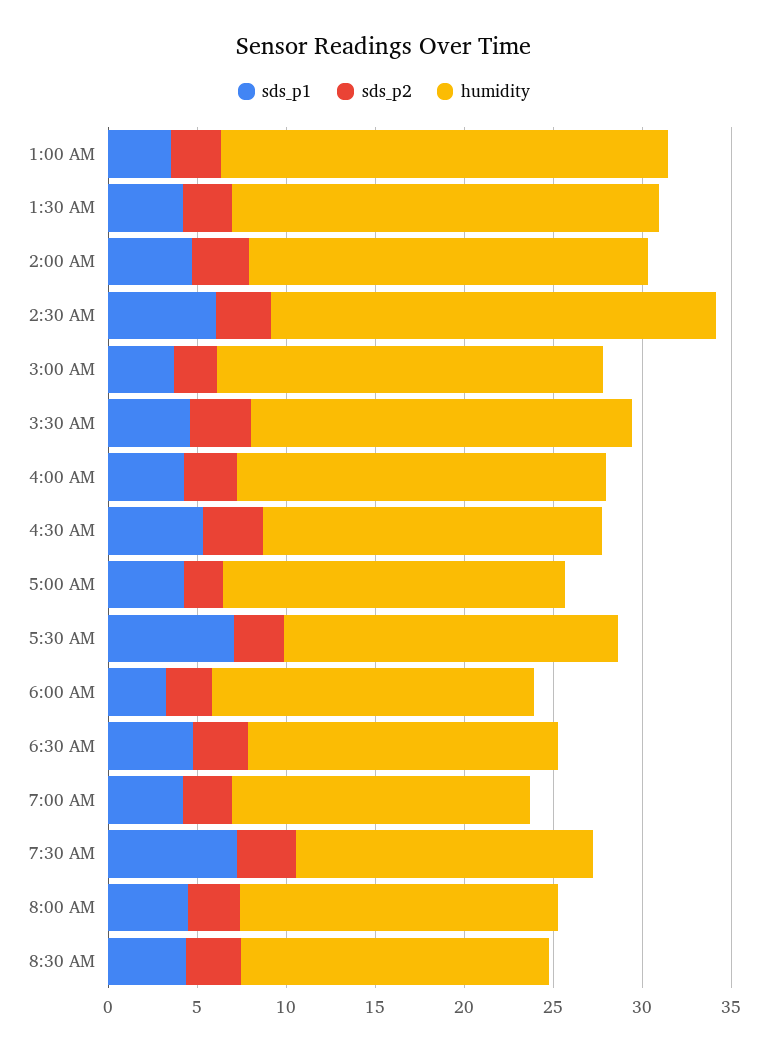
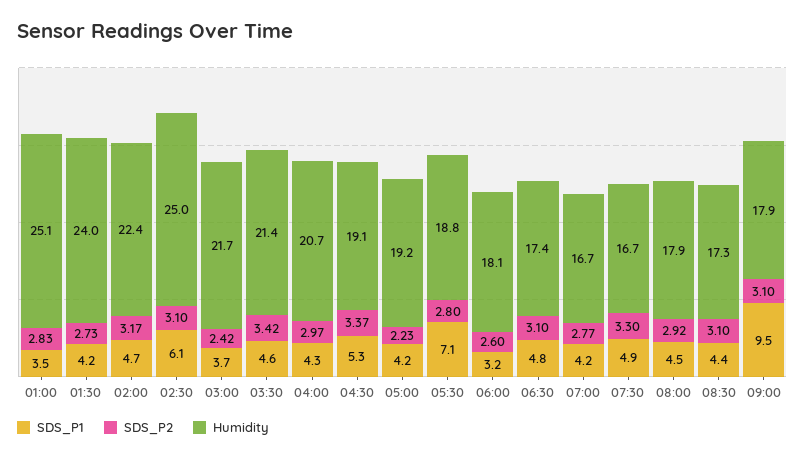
sds_p1, 7:30 AM: 7 -> 4.9
sds_p1, 09:00: none -> 9.5
sds_p2, 09:00: none -> 3.1
humidity, 09:00: none -> 17.9

